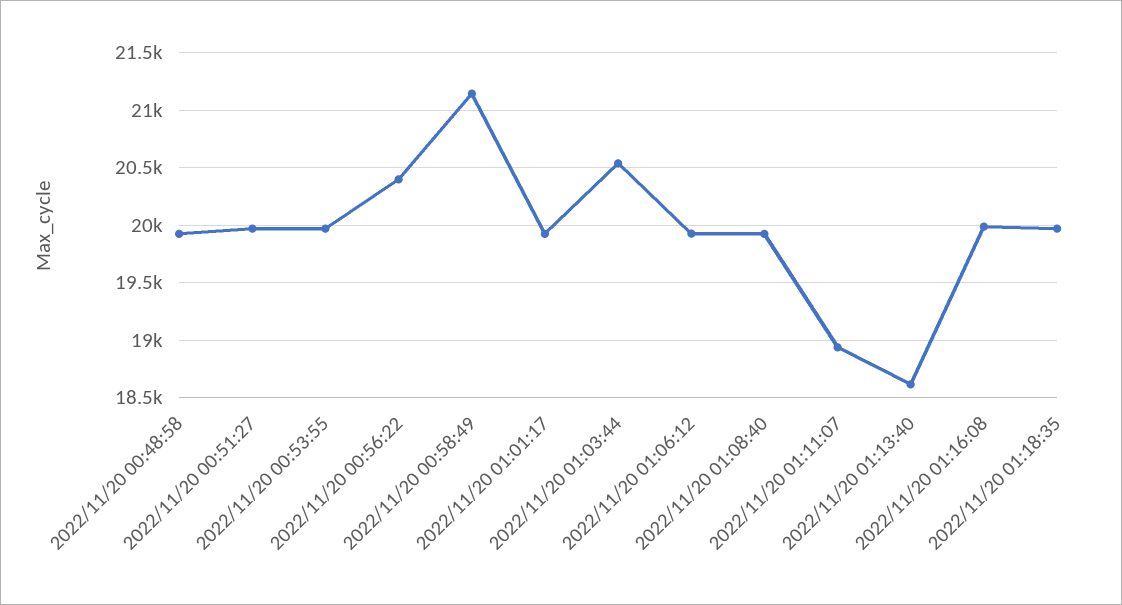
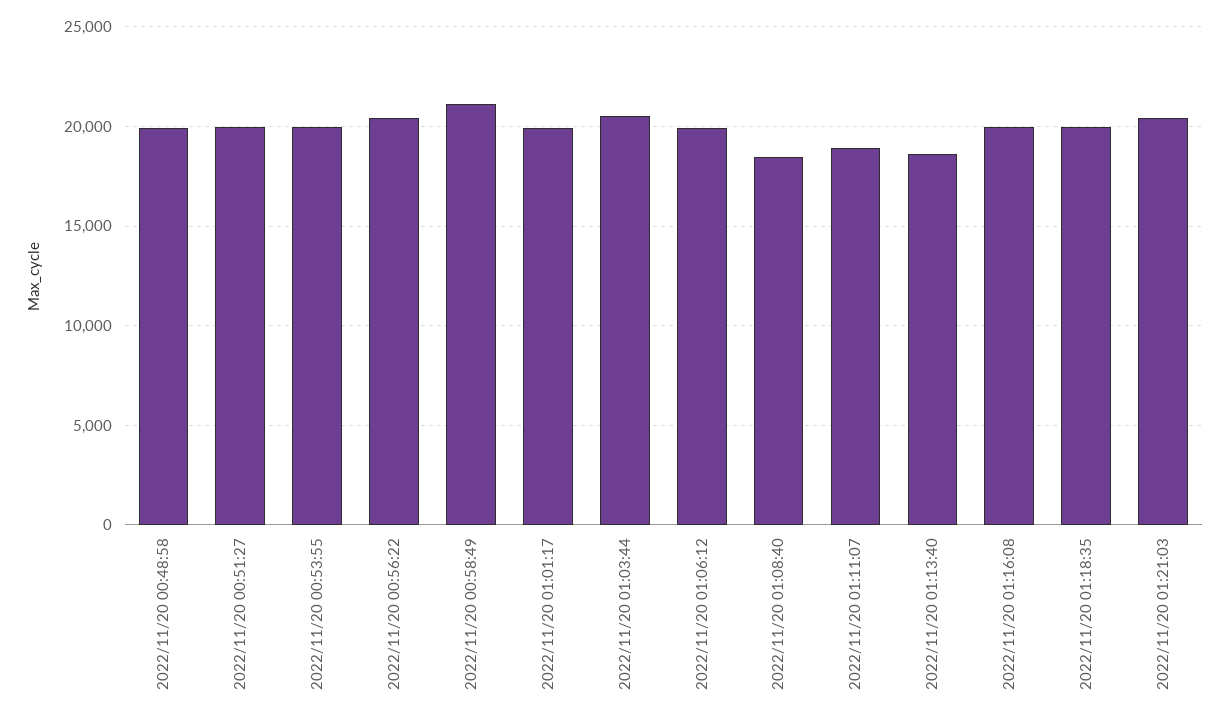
2022/11/20 01:08:40: 19900 -> 18500
2022/11/20 01:21:03: none -> 20500

